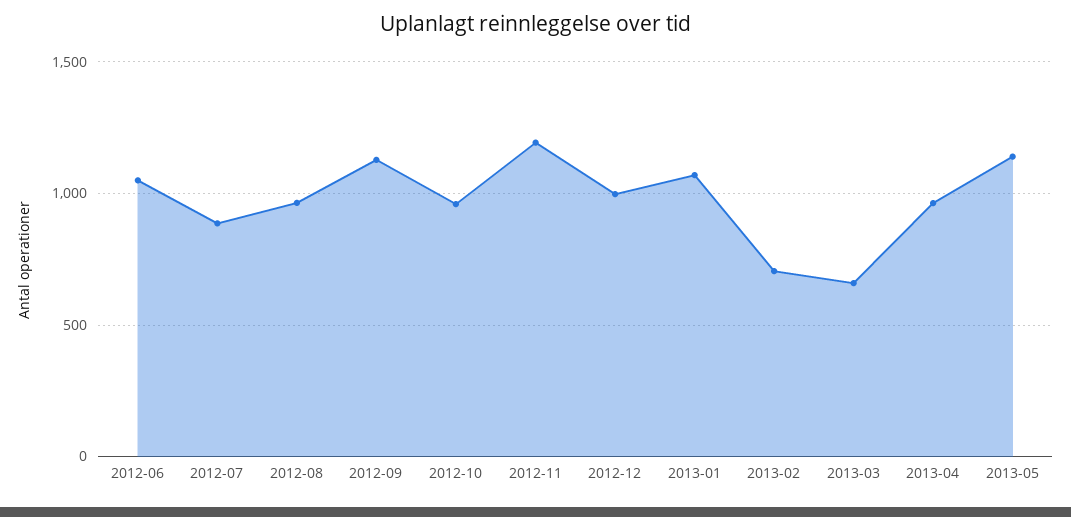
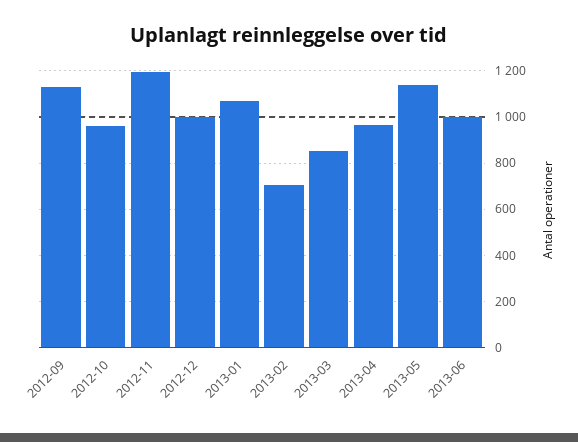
2012-06: 1050 -> none
2012-07: 900 -> none
2012-08: 950 -> none
2013-03: 650 -> 850
2013-06: none -> 1000

